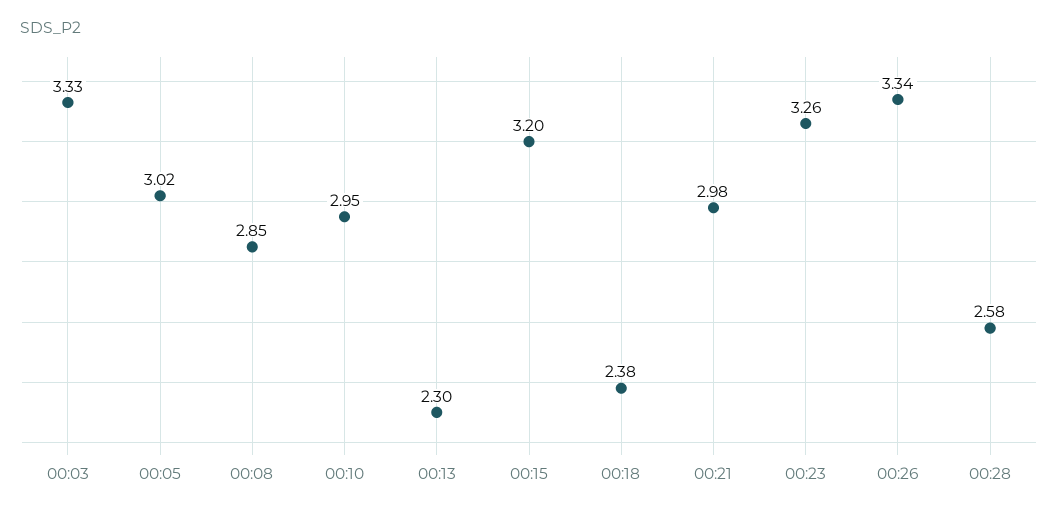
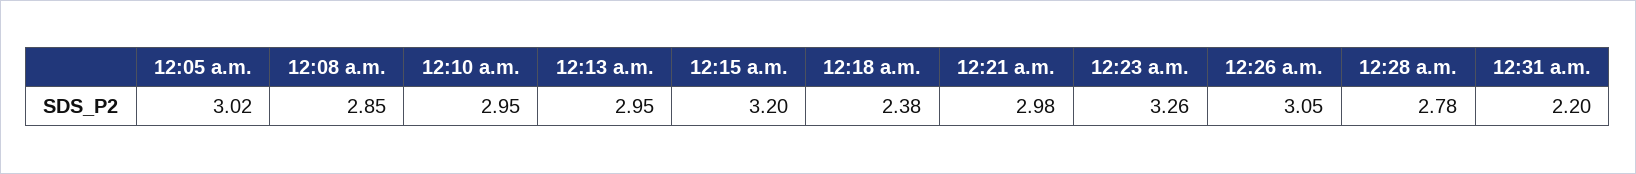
00:03: 3.33 -> none
00:13: 2.3 -> 2.95
00:26: 3.34 -> 3.05
00:28: 2.58 -> 2.78
12:31 a.m.: none -> 2.2

